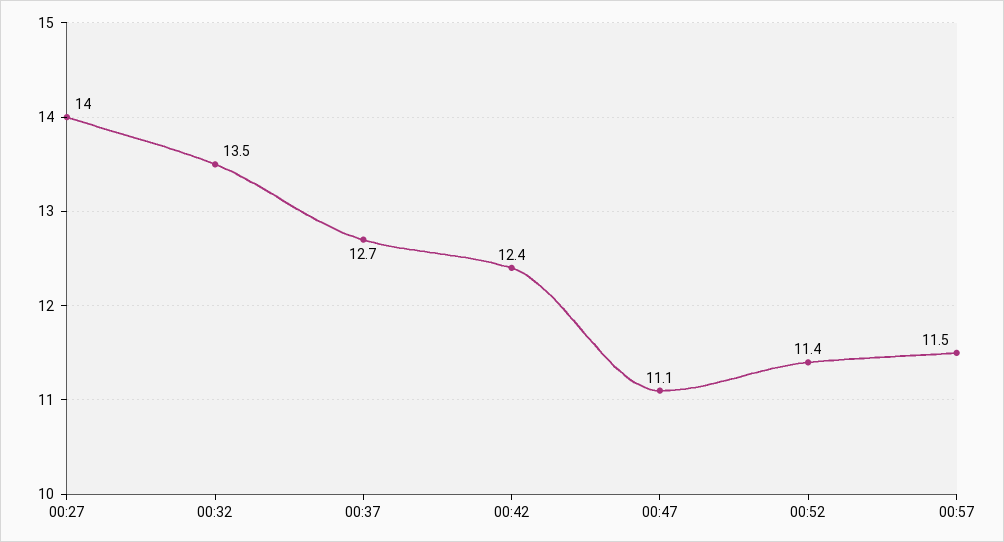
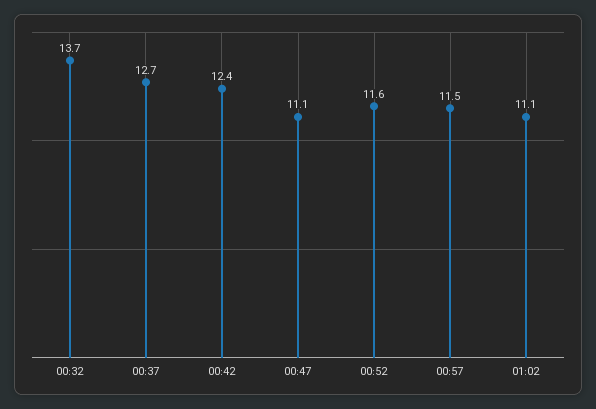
00:27: 14 -> none
00:32: 13.5 -> 13.7
00:52: 11.4 -> 11.6
01:02: none -> 11.1

